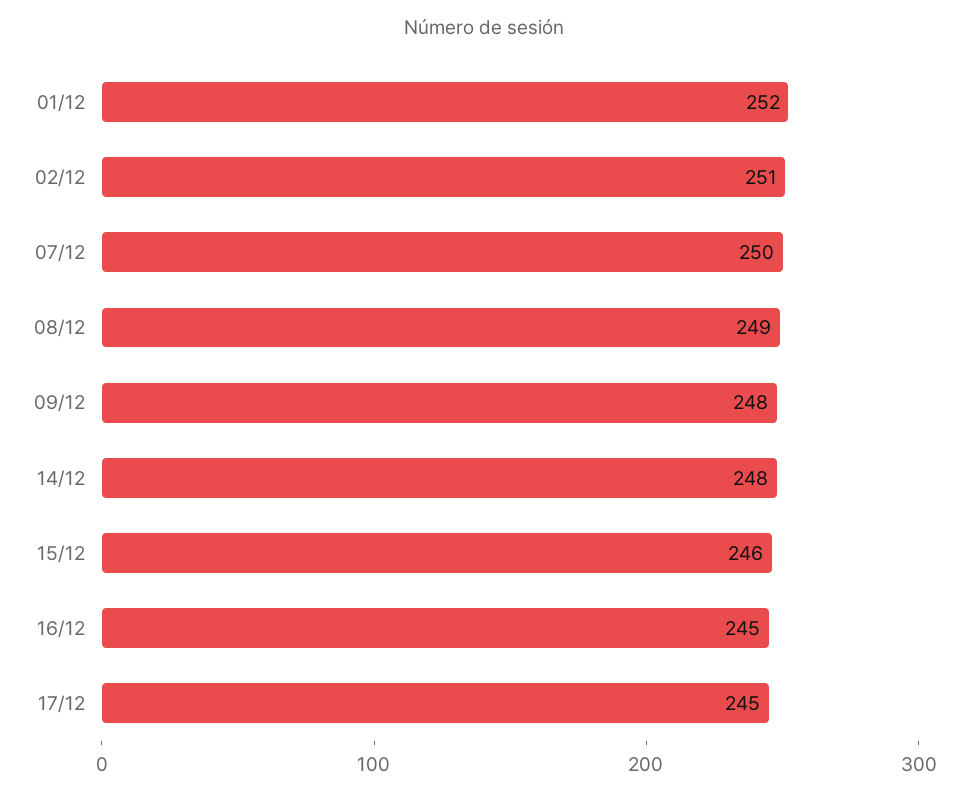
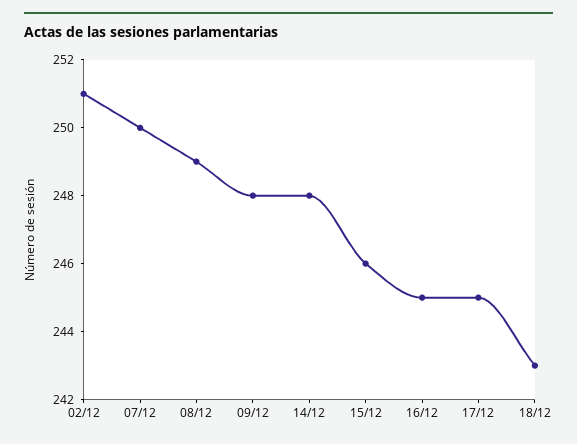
01/12: 252 -> none
18/12: none -> 243

